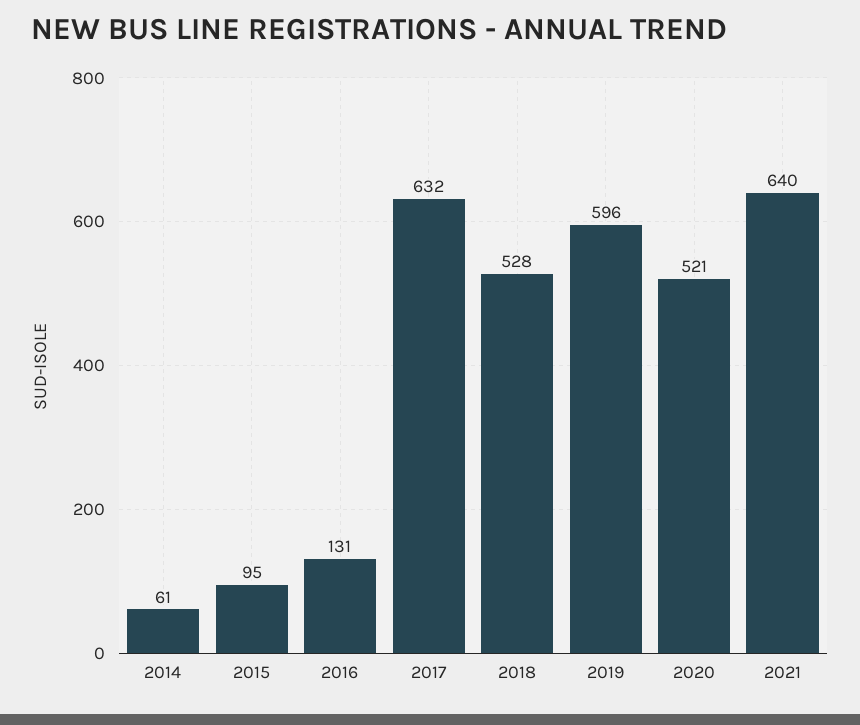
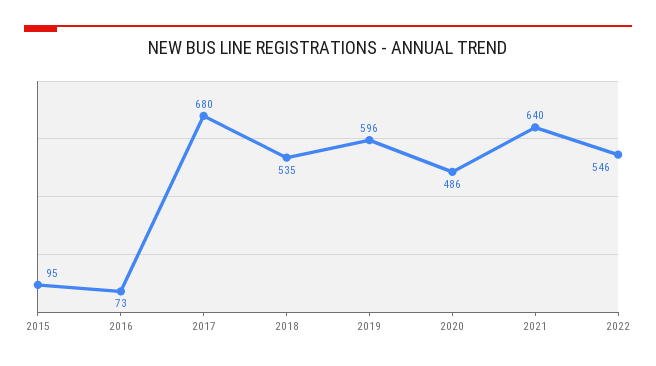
2014: 61 -> none
2016: 131 -> 73
2017: 632 -> 680
2018: 528 -> 535
2020: 521 -> 486
2022: none -> 546

